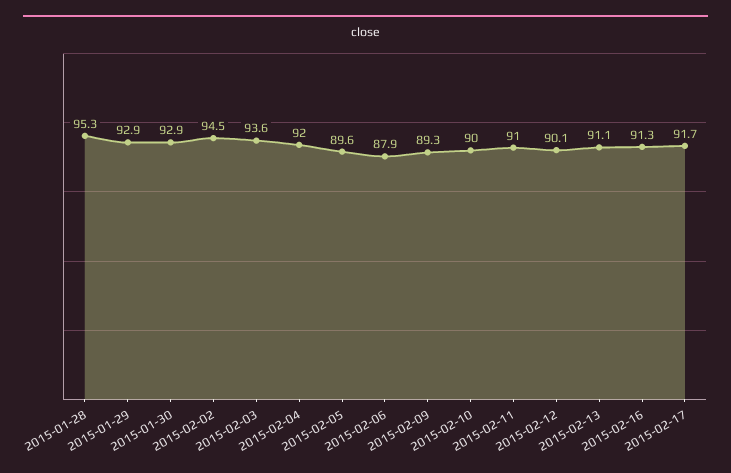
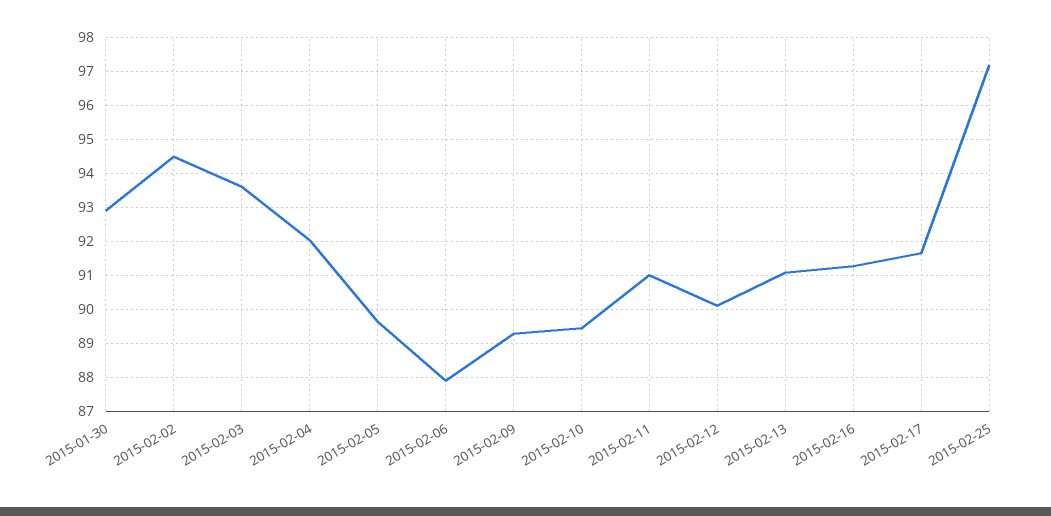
2015-01-28: 95.3 -> none
2015-01-29: 92.9 -> none
2015-02-10: 90 -> 89.4
2015-02-25: none -> 97.2

